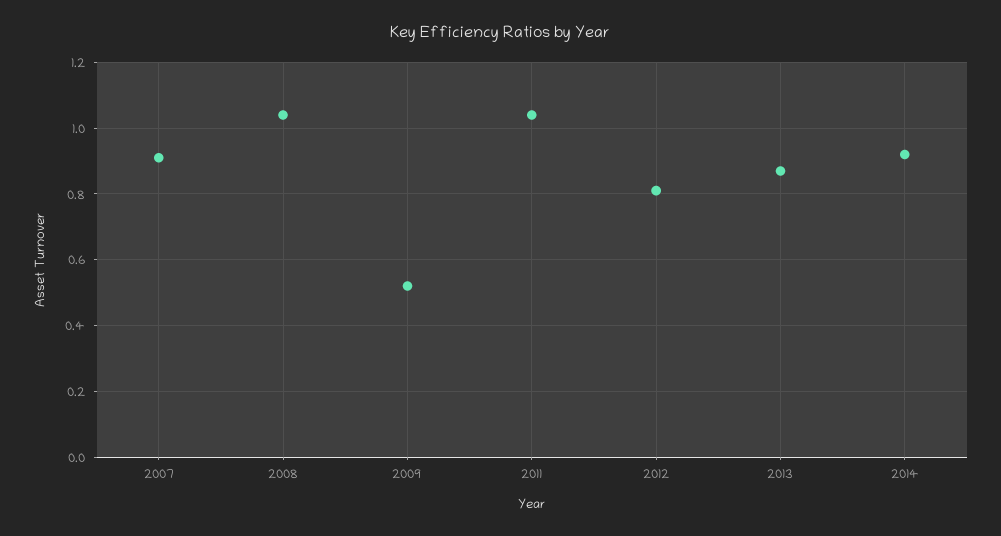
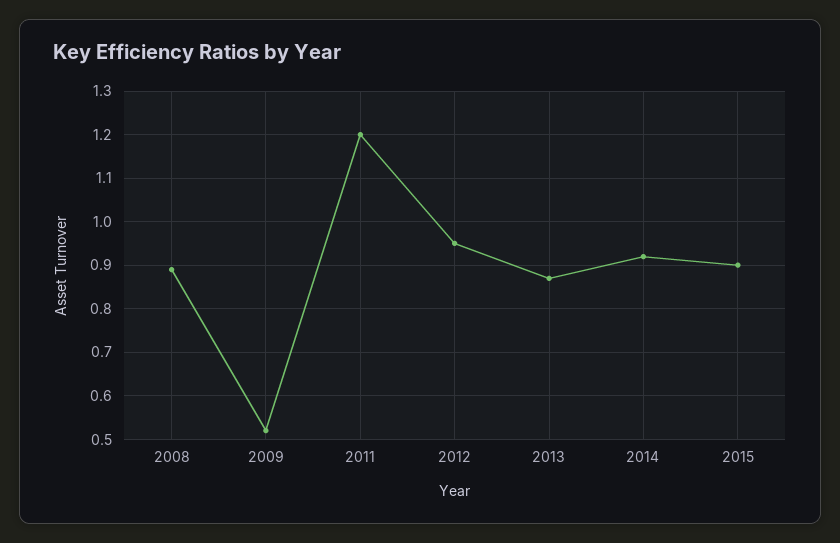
2007: 0.9 -> none
2008: 1.05 -> 0.9
2011: 1.05 -> 1.2
2012: 0.8 -> 0.95
2015: none -> 0.9

